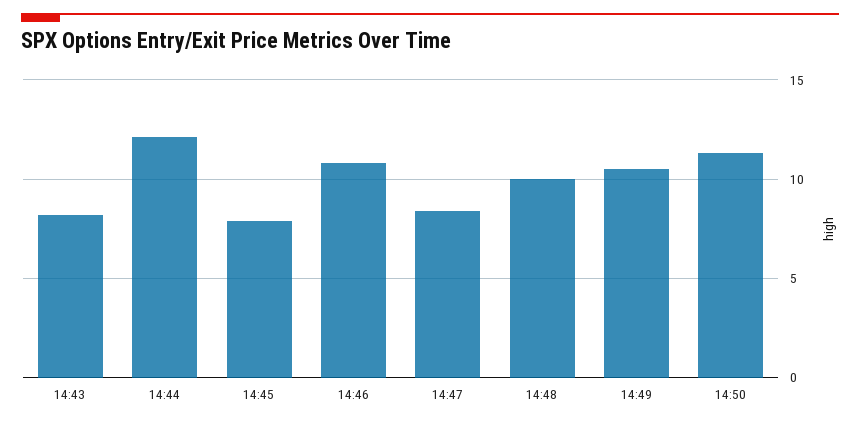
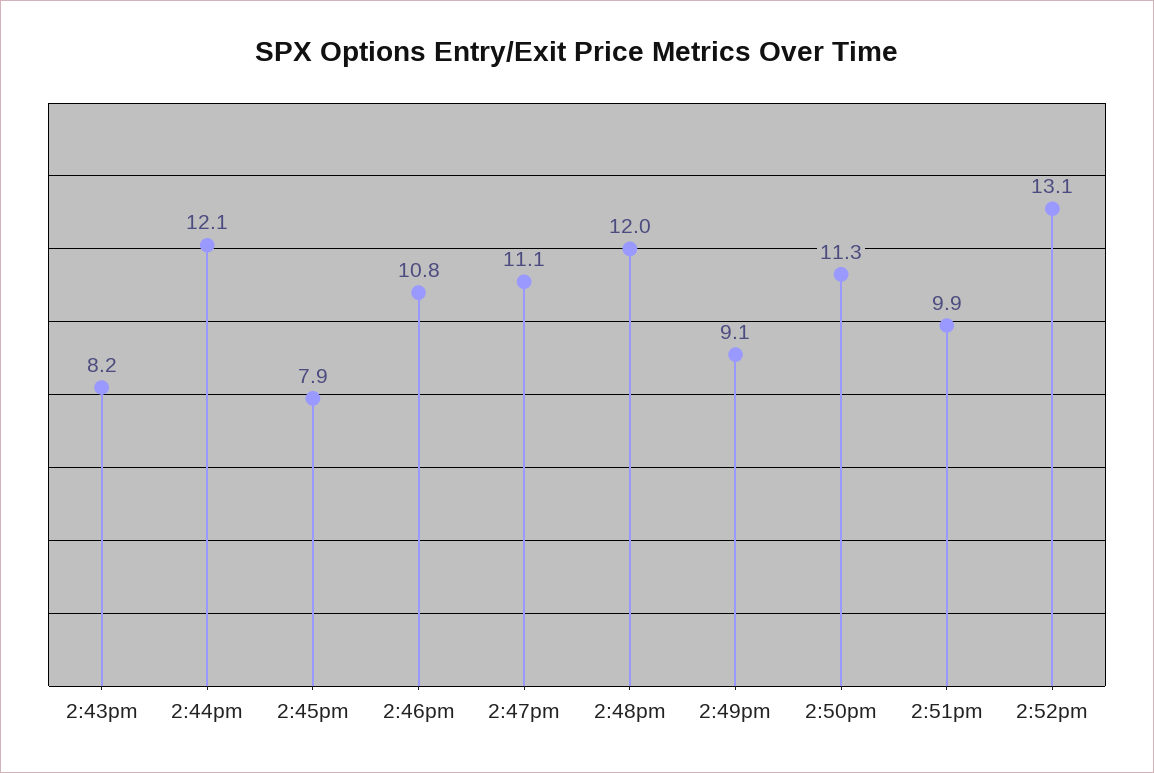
14:47: 8.5 -> 11.1
14:48: 10 -> 12
14:49: 10.5 -> 9.1
2:51pm: none -> 9.9
2:52pm: none -> 13.1

